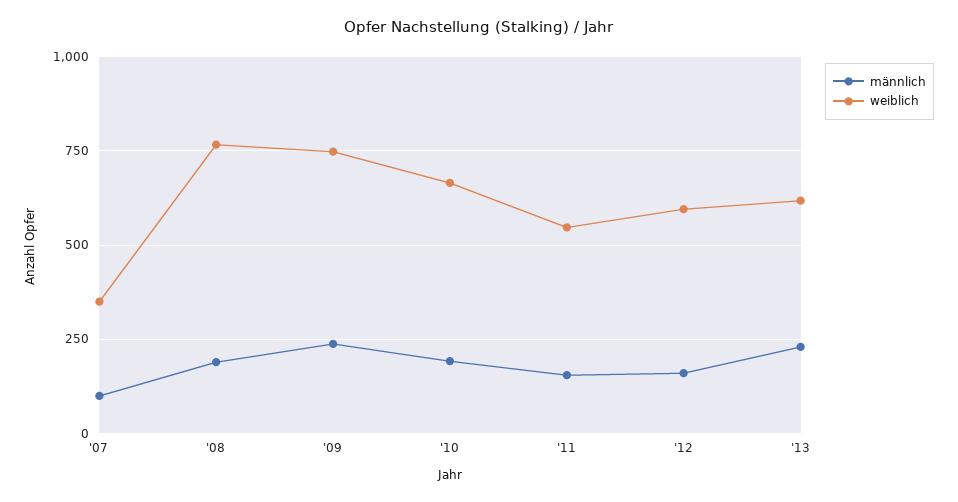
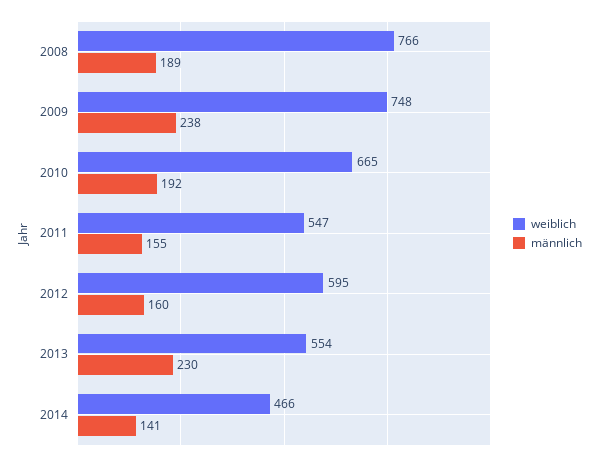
männlich, '07: 100 -> none
weiblich, '07: 350 -> none
weiblich, '13: 625 -> 554
weiblich, 2014: none -> 466
männlich, 2014: none -> 141

